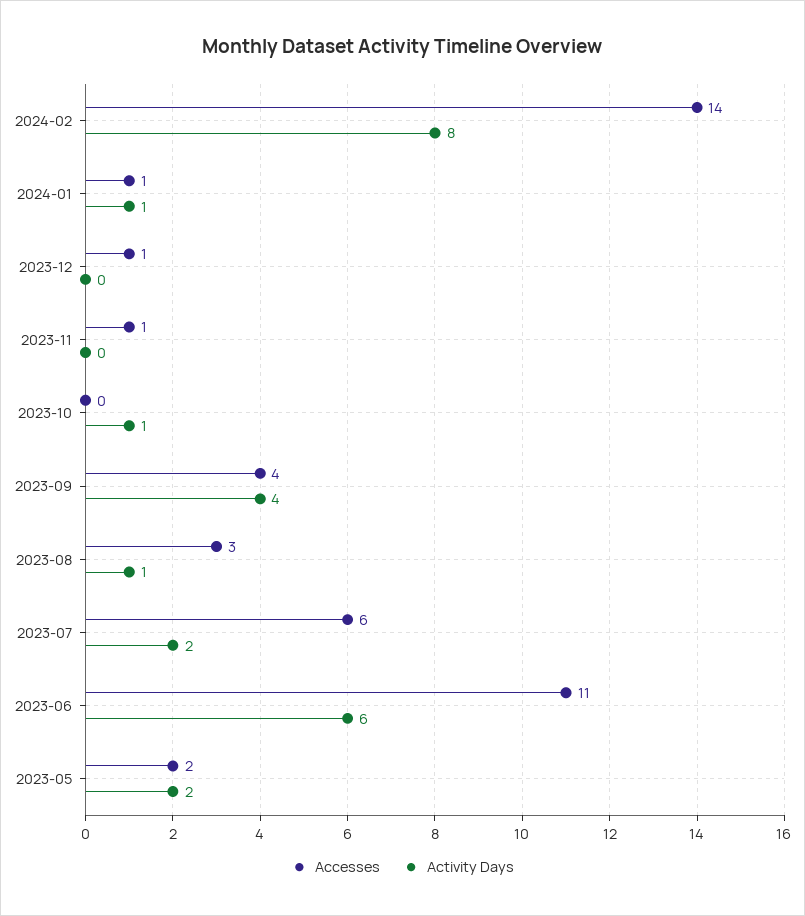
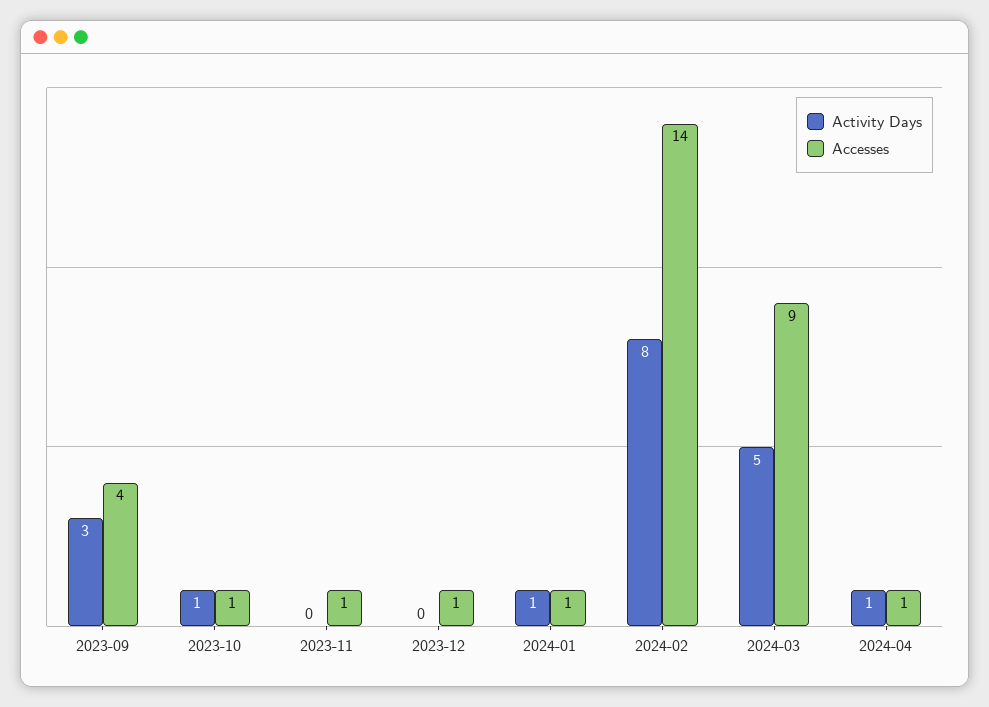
Accesses, 2023-10: 0 -> 1
Activity Days, 2023-09: 4 -> 3
Accesses, 2023-08: 3 -> none
Activity Days, 2023-08: 1 -> none
Accesses, 2023-07: 6 -> none
Activity Days, 2023-07: 2 -> none
Accesses, 2023-06: 11 -> none
Activity Days, 2023-06: 6 -> none
Accesses, 2023-05: 2 -> none
Activity Days, 2023-05: 2 -> none
Activity Days, 2024-03: none -> 5
Accesses, 2024-03: none -> 9
Activity Days, 2024-04: none -> 1
Accesses, 2024-04: none -> 1

